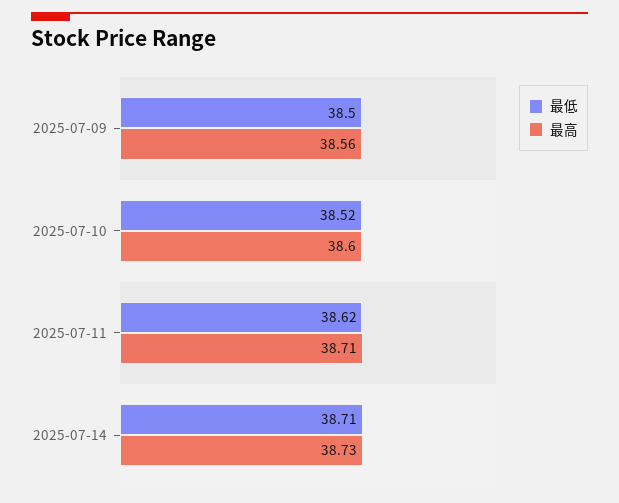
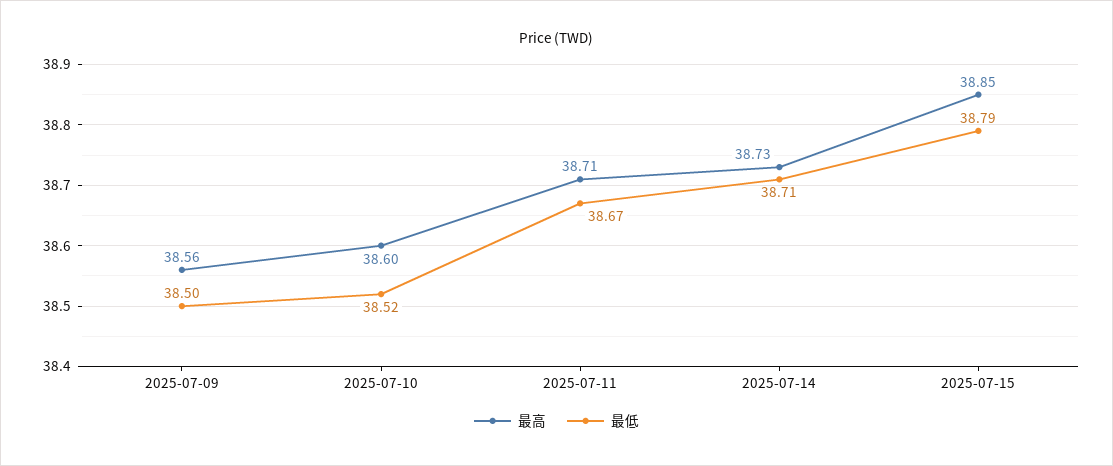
最低, 2025-07-11: 38.62 -> 38.67
最高, 2025-07-15: none -> 38.85
最低, 2025-07-15: none -> 38.79

